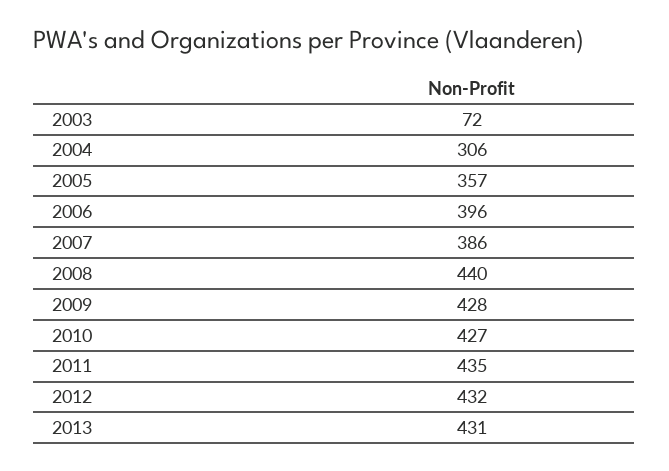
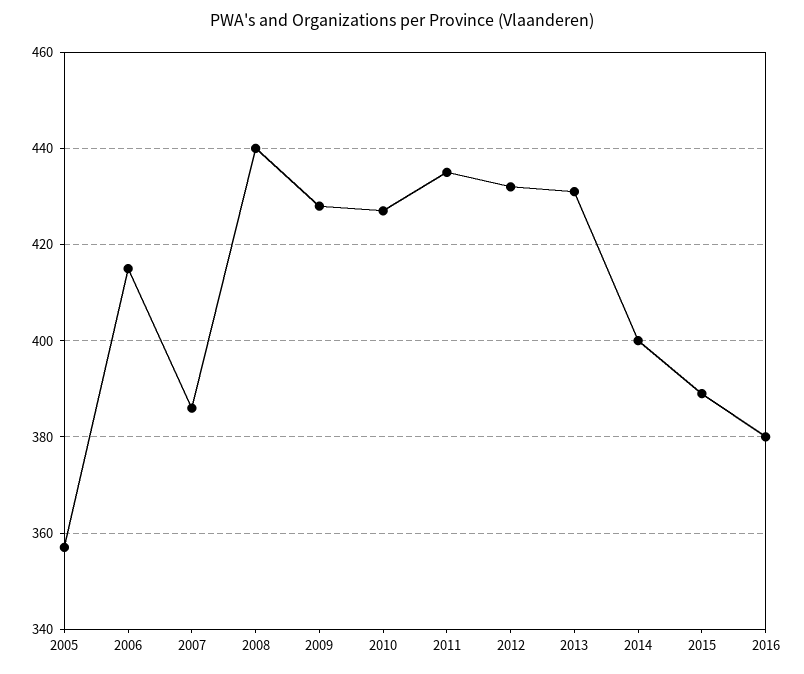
2003: 72 -> none
2004: 306 -> none
2006: 396 -> 415
2014: none -> 400
2015: none -> 390
2016: none -> 380

